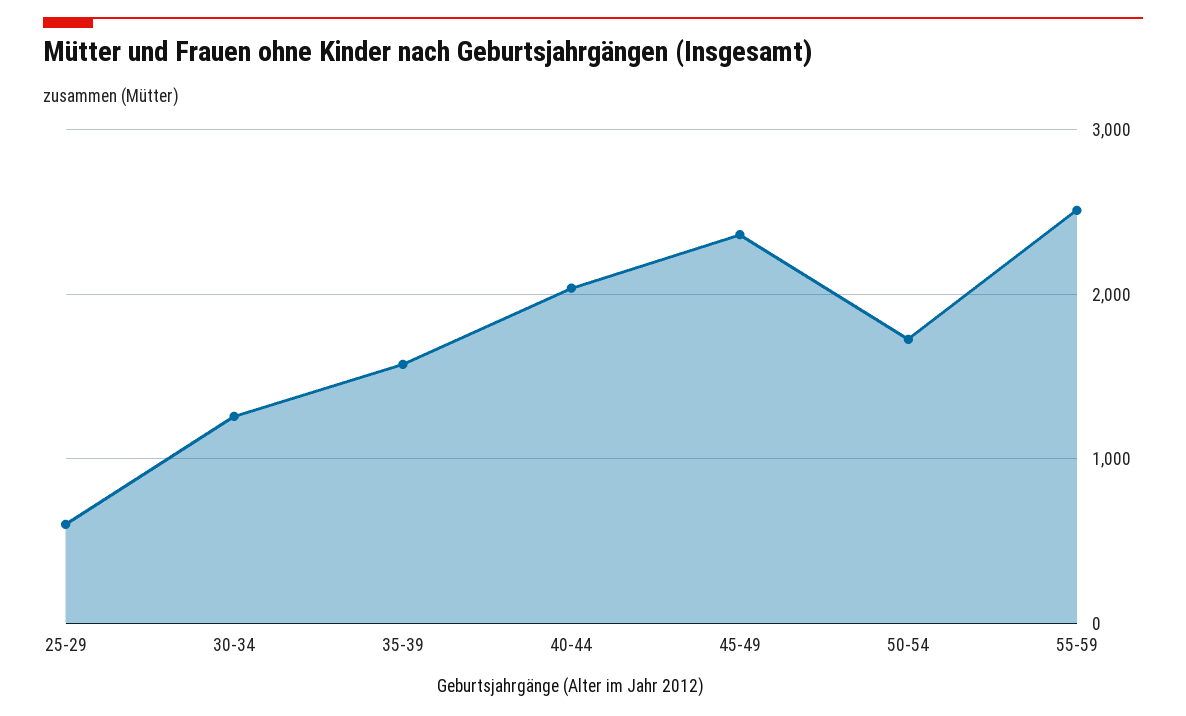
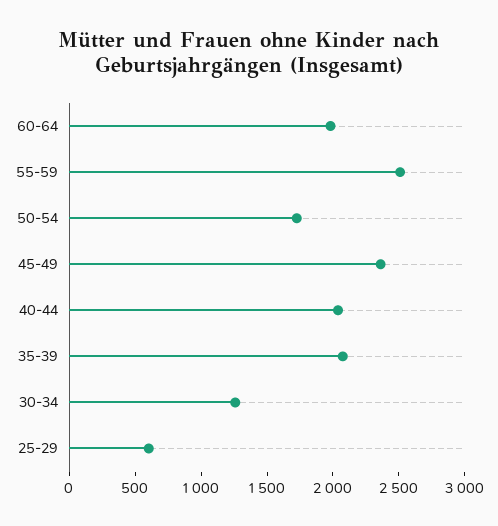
35-39: 1600 -> 2100
60-64: none -> 2000

